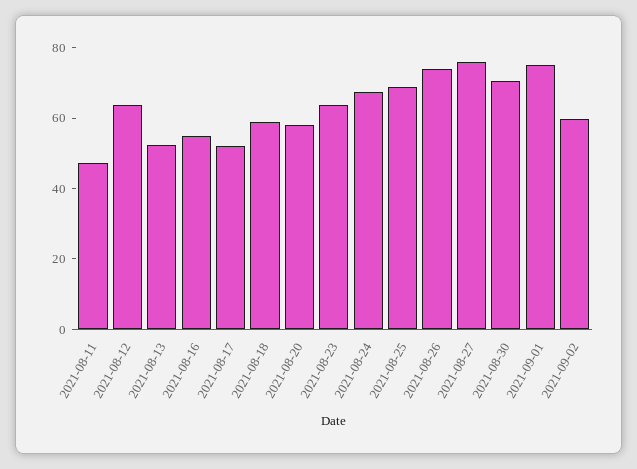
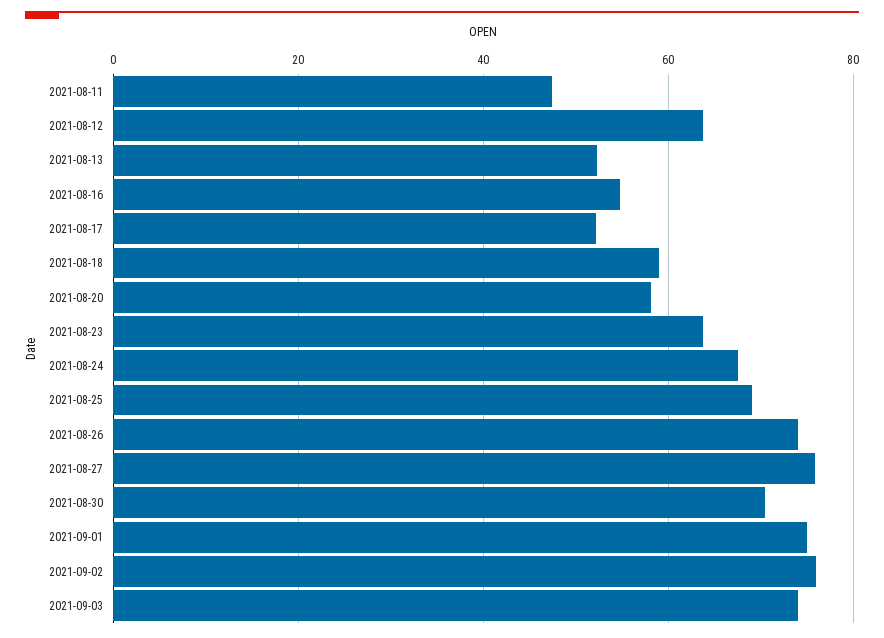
2021-09-02: 60 -> 76
2021-09-03: none -> 74

